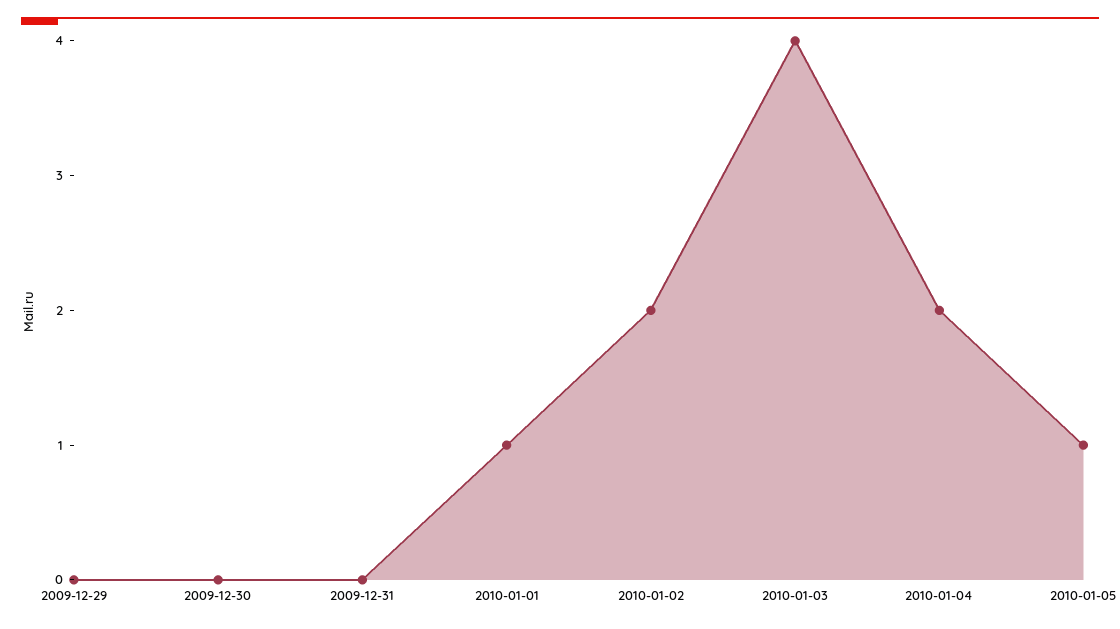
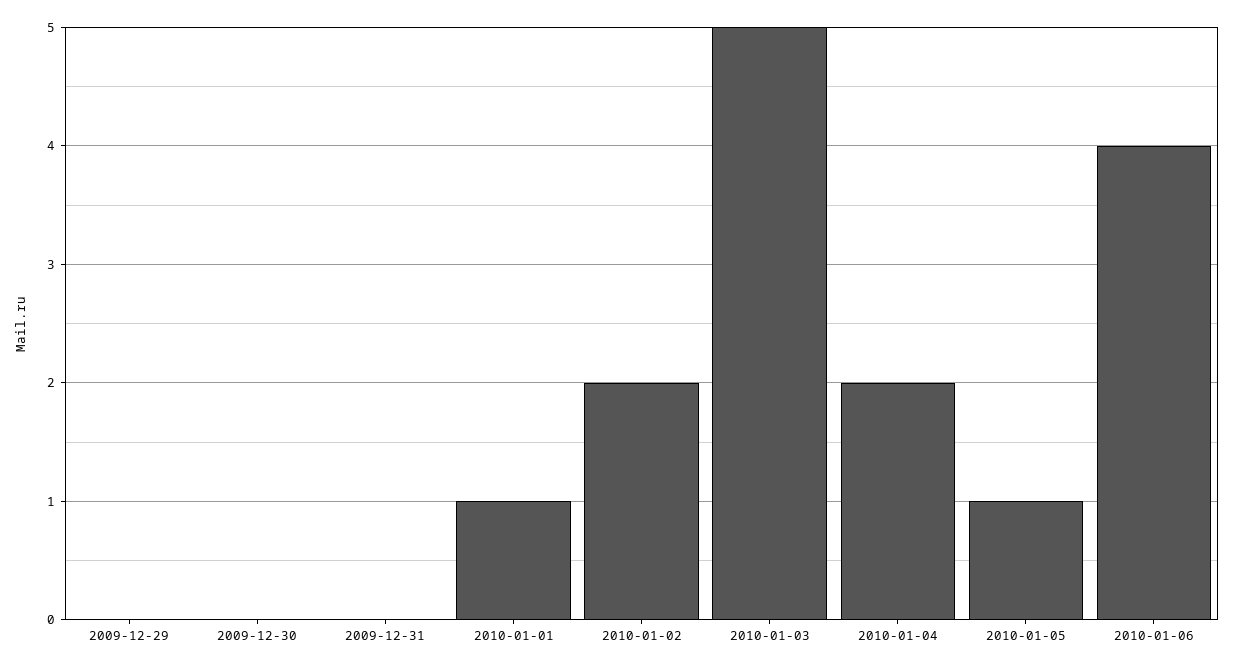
2010-01-03: 4 -> 5
2010-01-06: none -> 4

